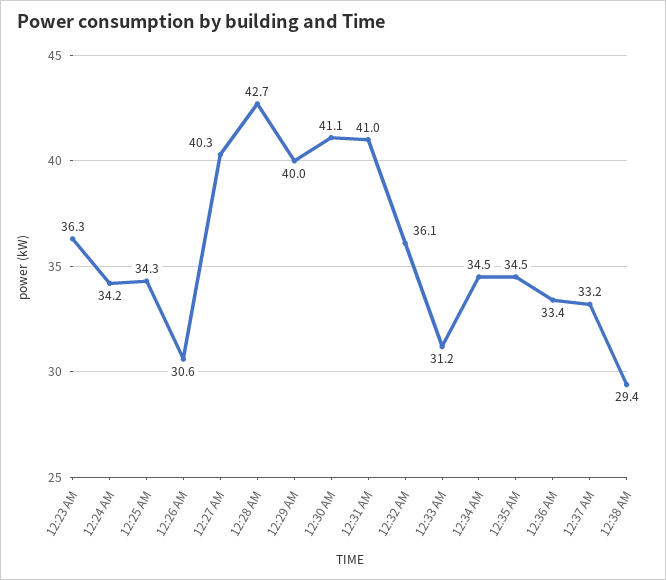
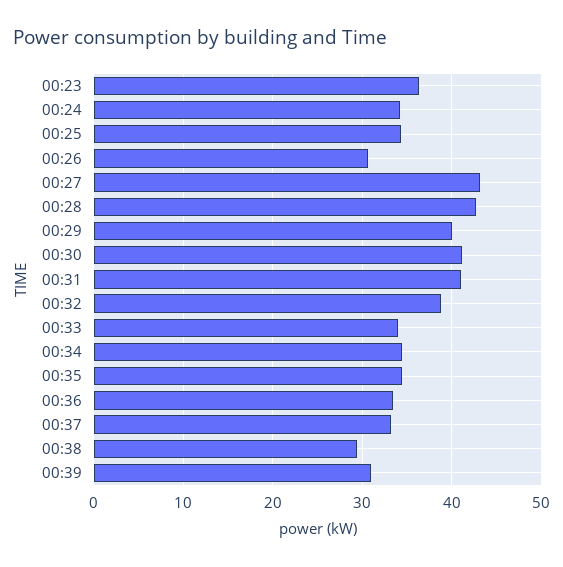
12:27 AM: 40.3 -> 43
12:32 AM: 36.1 -> 39
12:33 AM: 31.2 -> 34
00:39: none -> 31

